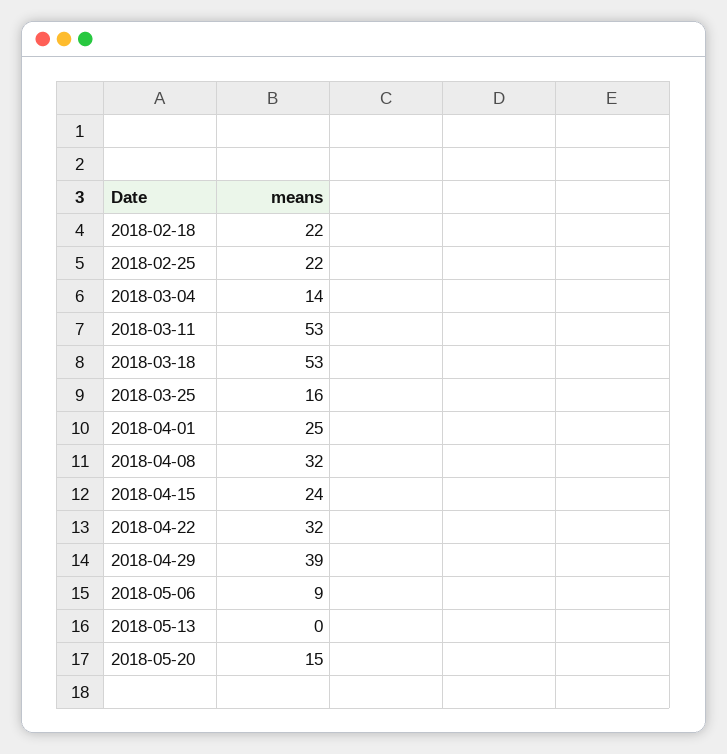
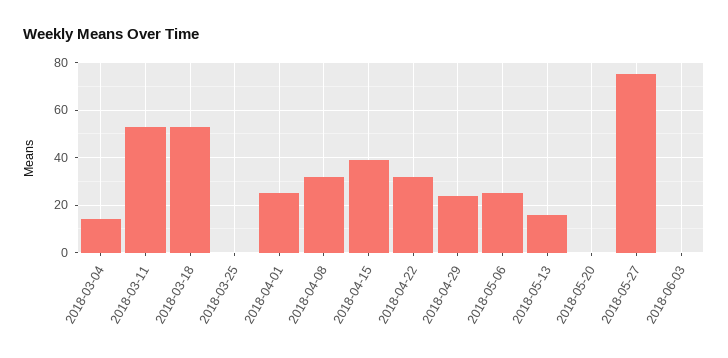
2018-02-18: 22 -> none
2018-02-25: 22 -> none
2018-03-25: 16 -> 0
2018-04-15: 24 -> 40
2018-04-29: 39 -> 25
2018-05-06: 9 -> 25
2018-05-13: 0 -> 15
2018-05-20: 15 -> 0
2018-05-27: none -> 75
2018-06-03: none -> 0

